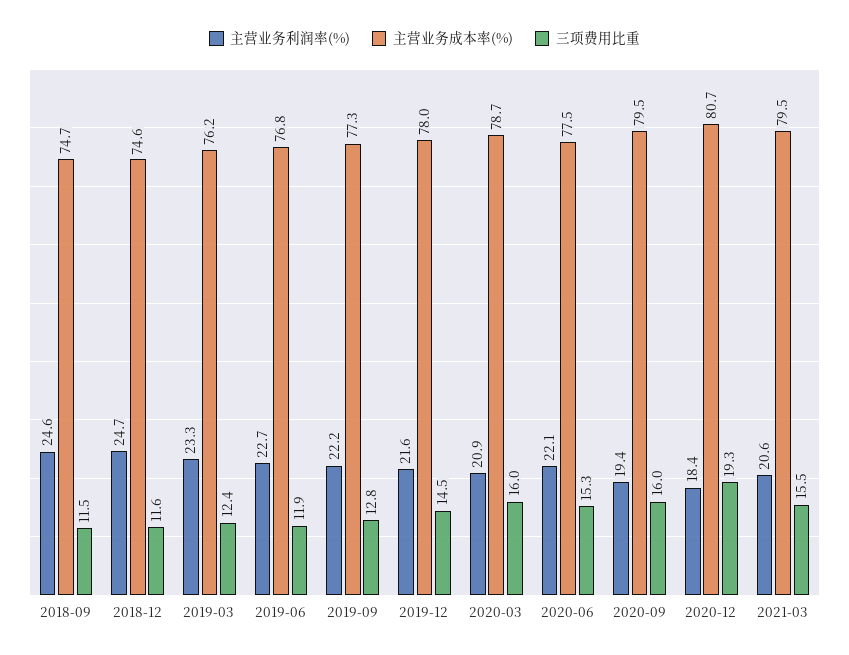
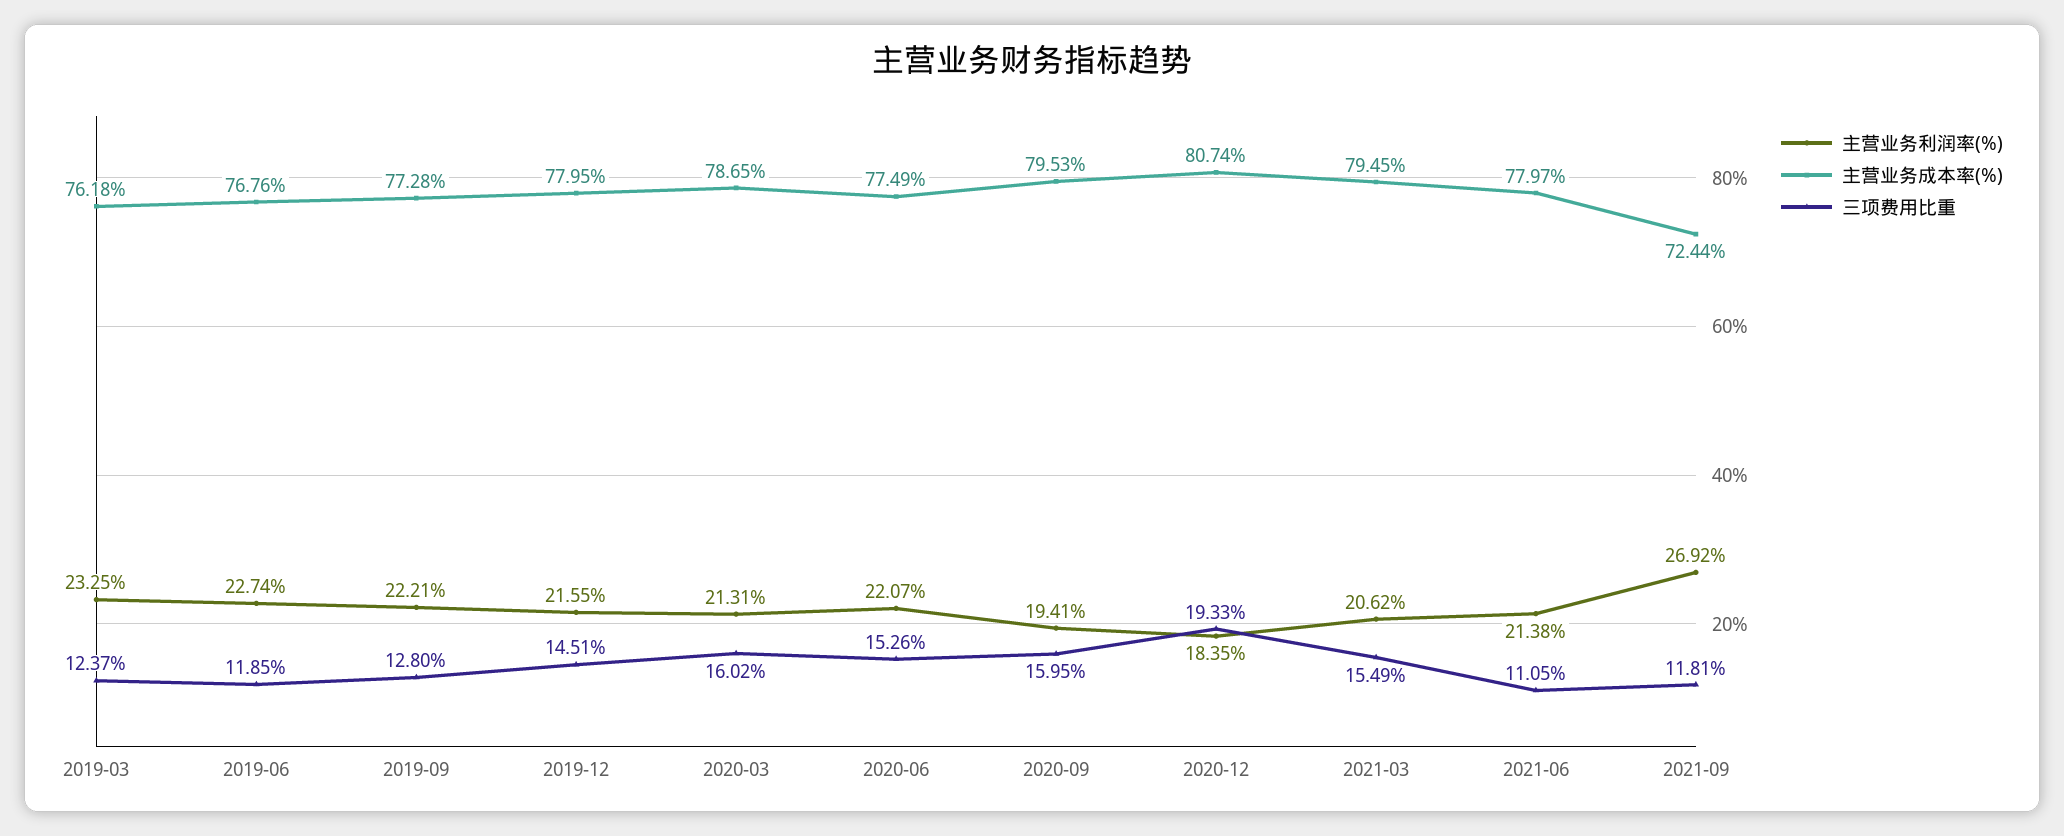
主营业务利润率(%), 2018-09: 24.6 -> none
主营业务成本率(%), 2018-09: 74.7 -> none
三项费用比重, 2018-09: 11.5 -> none
主营业务利润率(%), 2018-12: 24.7 -> none
主营业务成本率(%), 2018-12: 74.6 -> none
三项费用比重, 2018-12: 11.6 -> none
主营业务利润率(%), 2020-03: 20.9 -> 21.31
主营业务利润率(%), 2021-06: none -> 21.38
主营业务成本率(%), 2021-06: none -> 77.97
三项费用比重, 2021-06: none -> 11.05
主营业务利润率(%), 2021-09: none -> 26.92
主营业务成本率(%), 2021-09: none -> 72.44
三项费用比重, 2021-09: none -> 11.81

